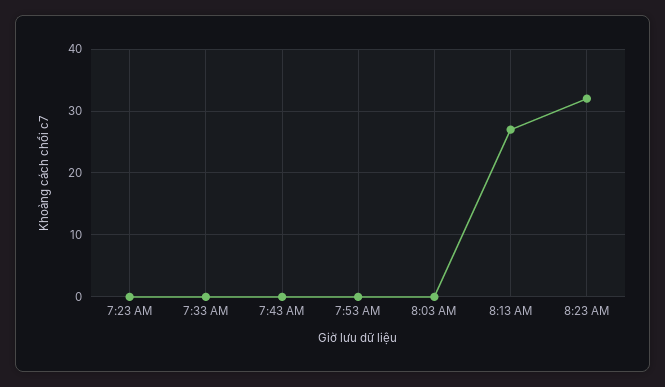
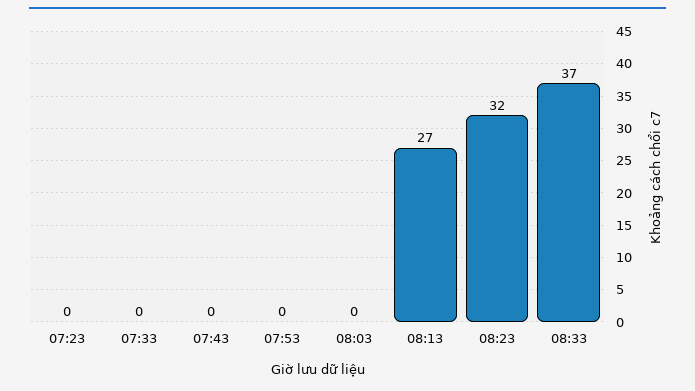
08:33: none -> 37

